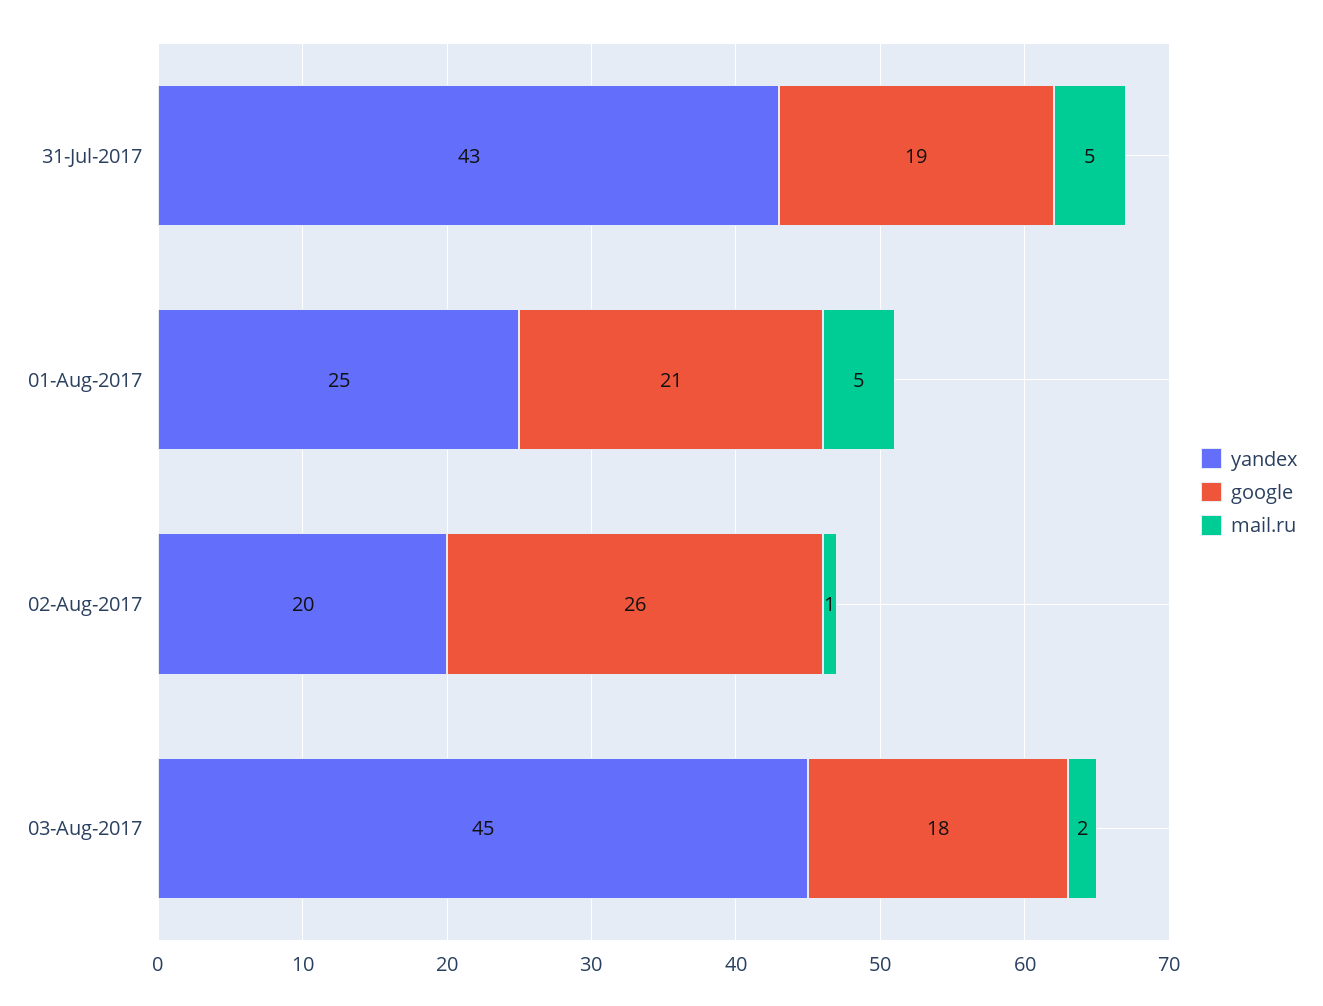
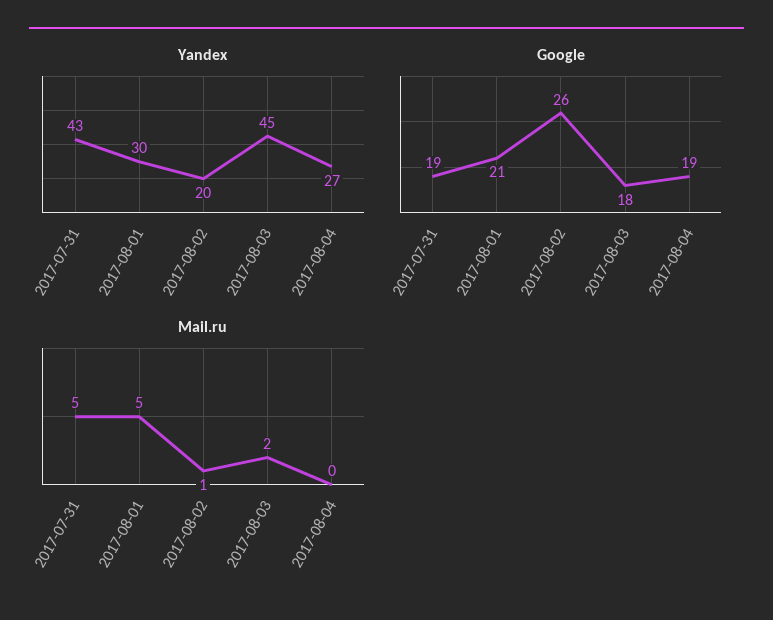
yandex, 01-Aug-2017: 25 -> 30
yandex, 2017-08-04: none -> 27
google, 2017-08-04: none -> 19
mail.ru, 2017-08-04: none -> 0

